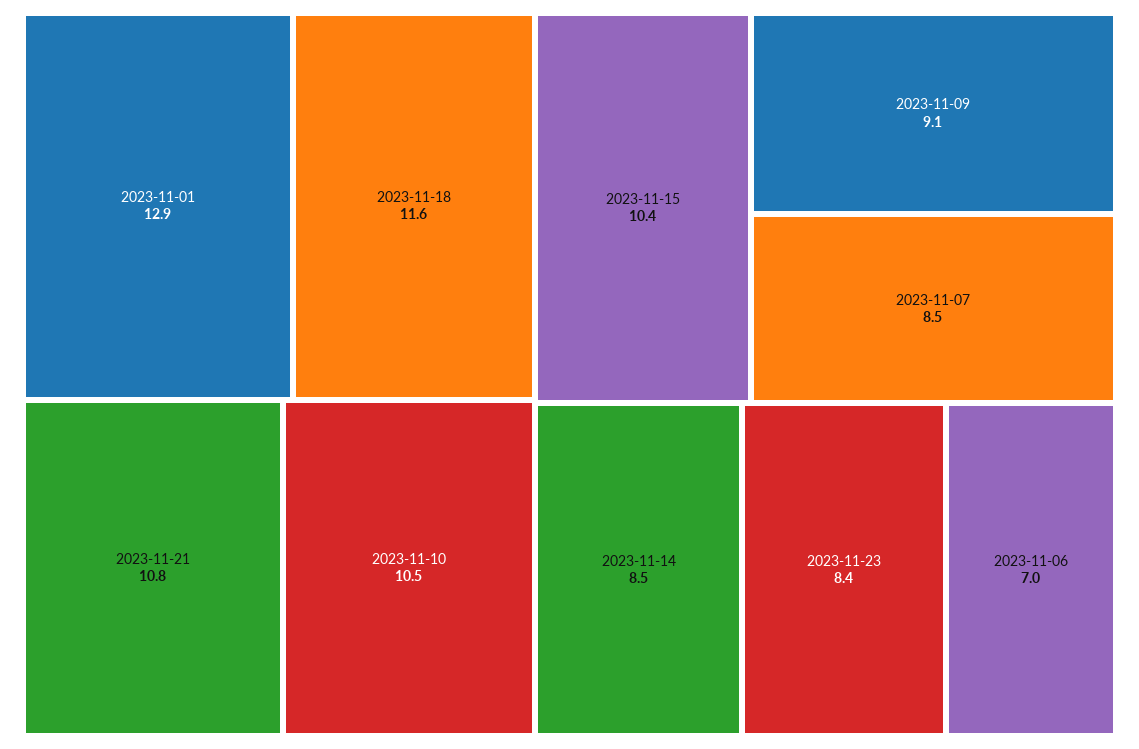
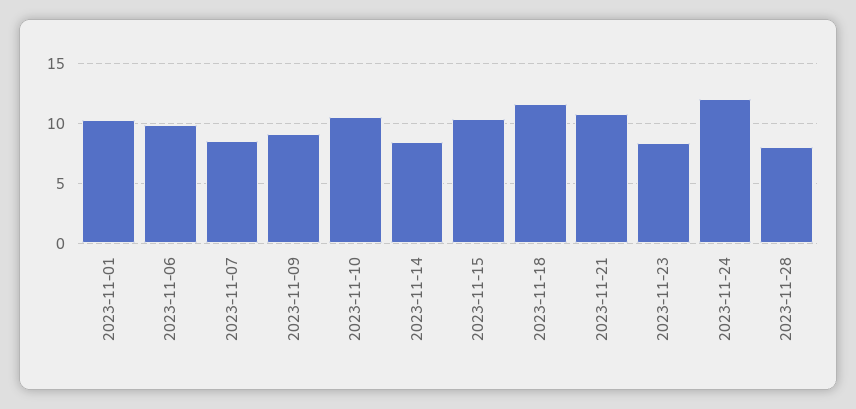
2023-11-01: 12.9 -> 10
2023-11-06: 7 -> 10
2023-11-24: none -> 12
2023-11-28: none -> 8

